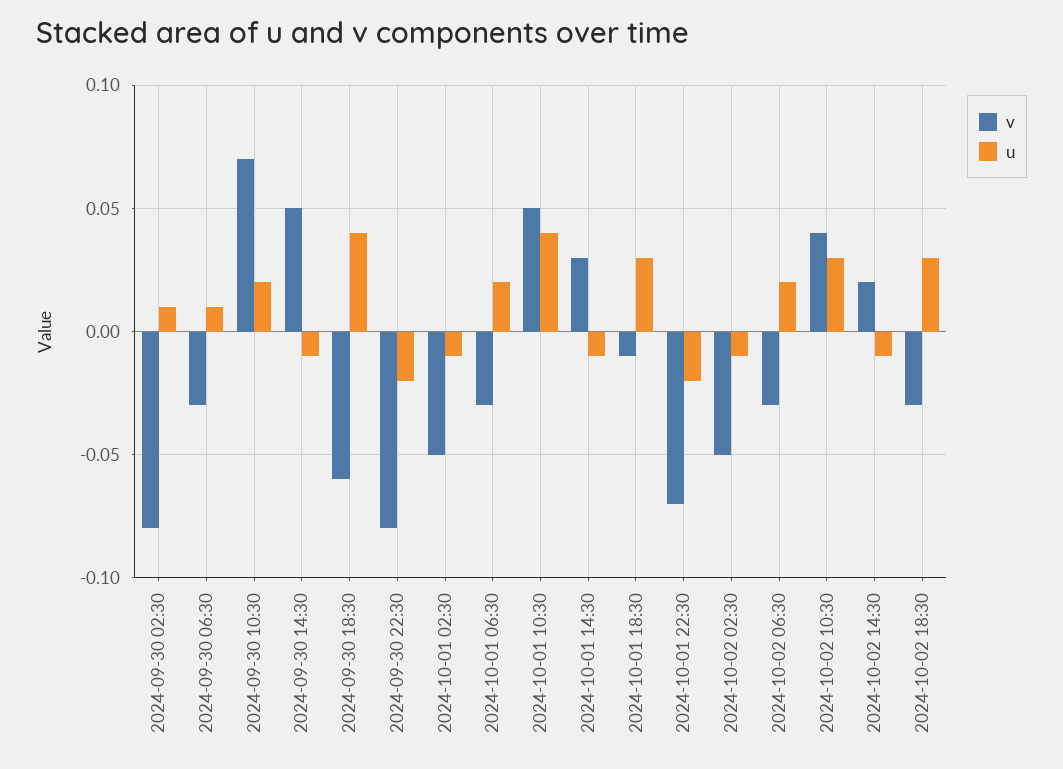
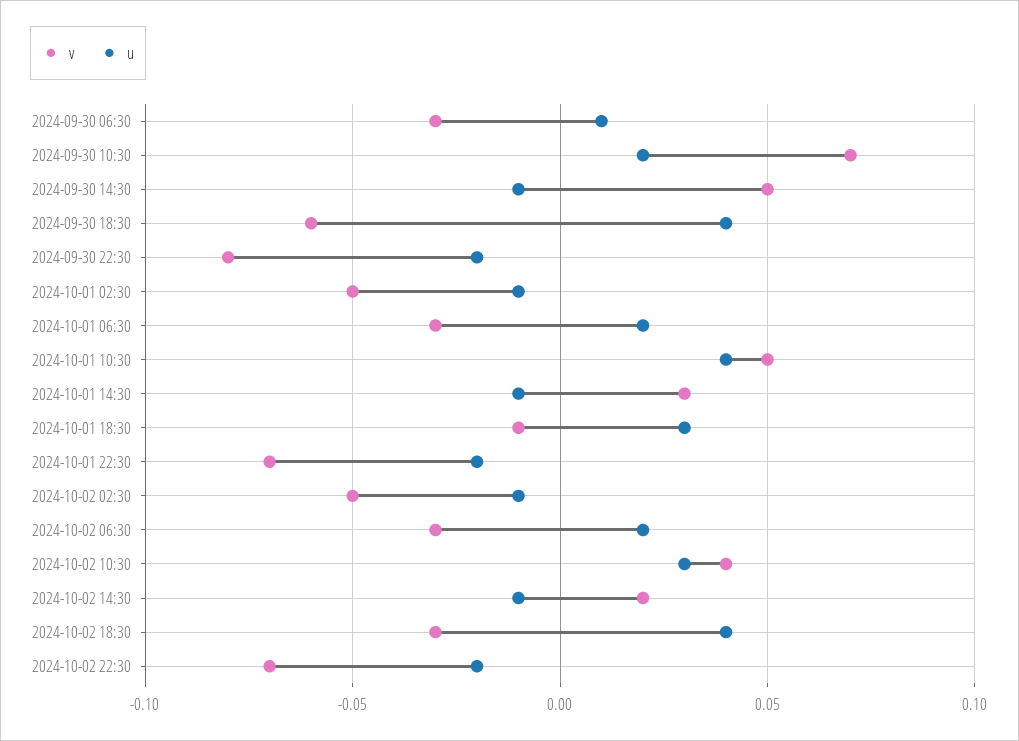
v, 2024-09-30 02:30: -0.08 -> none
u, 2024-09-30 02:30: 0.01 -> none
u, 2024-10-02 18:30: 0.03 -> 0.04
v, 2024-10-02 22:30: none -> -0.07
u, 2024-10-02 22:30: none -> -0.02

